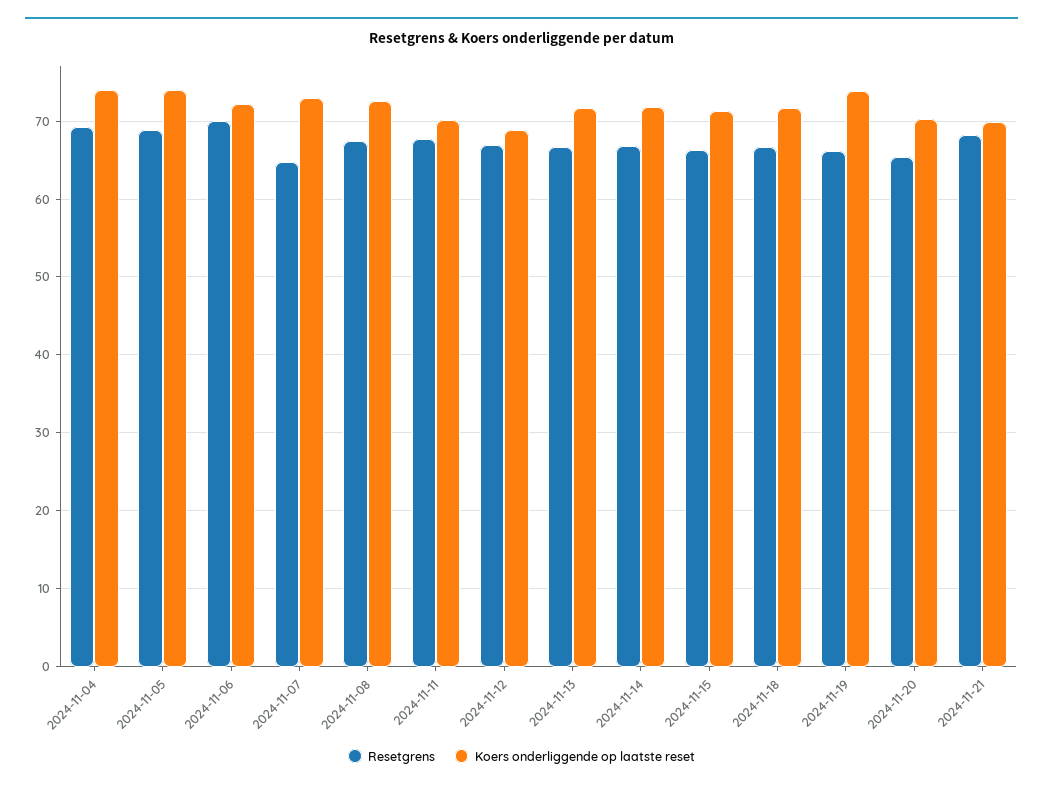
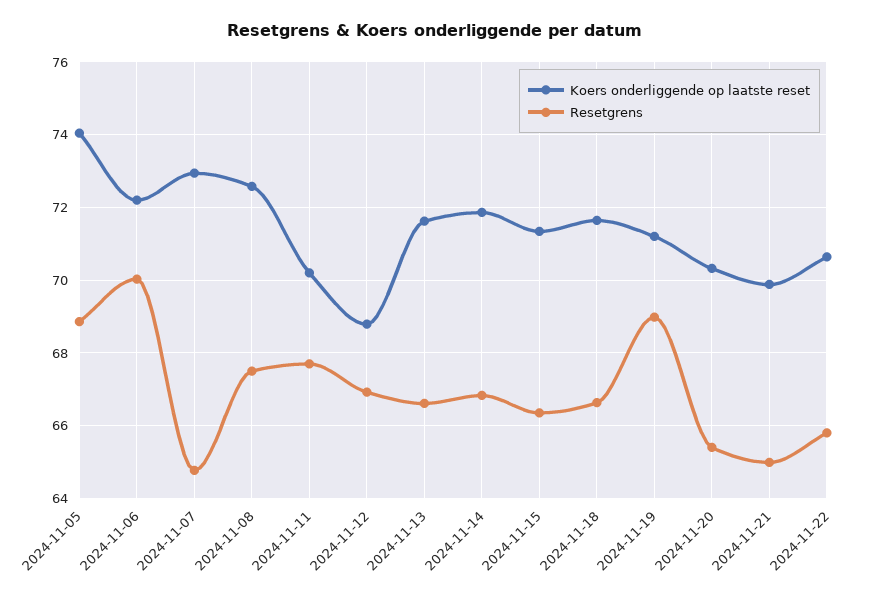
Resetgrens, 2024-11-04: 69 -> none
Koers onderliggende op laatste reset, 2024-11-04: 74 -> none
Resetgrens, 2024-11-19: 66 -> 69
Koers onderliggende op laatste reset, 2024-11-19: 74 -> 71.2
Resetgrens, 2024-11-21: 68 -> 65
Koers onderliggende op laatste reset, 2024-11-22: none -> 70.6
Resetgrens, 2024-11-22: none -> 65.8

